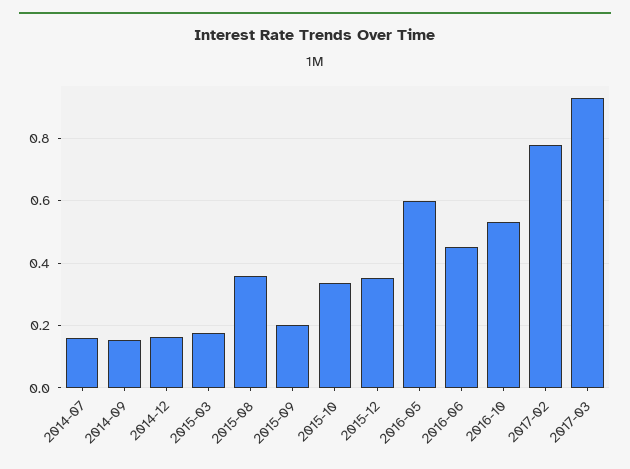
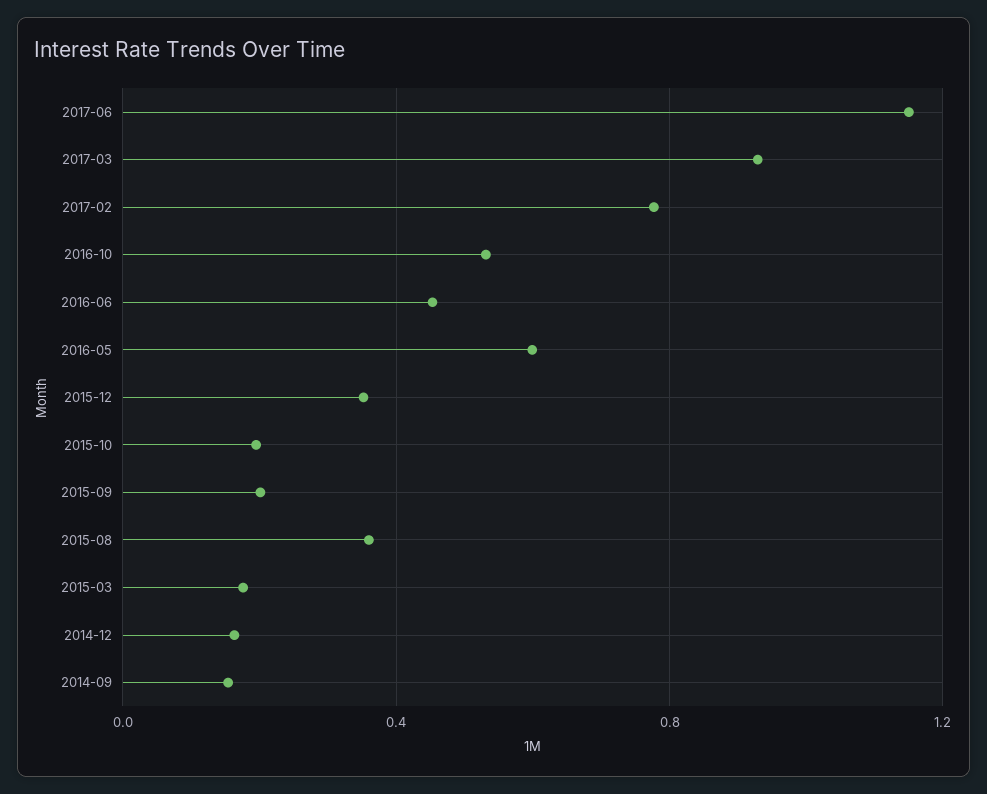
2014-07: 0.16 -> none
2015-10: 0.34 -> 0.2
2017-06: none -> 1.15

